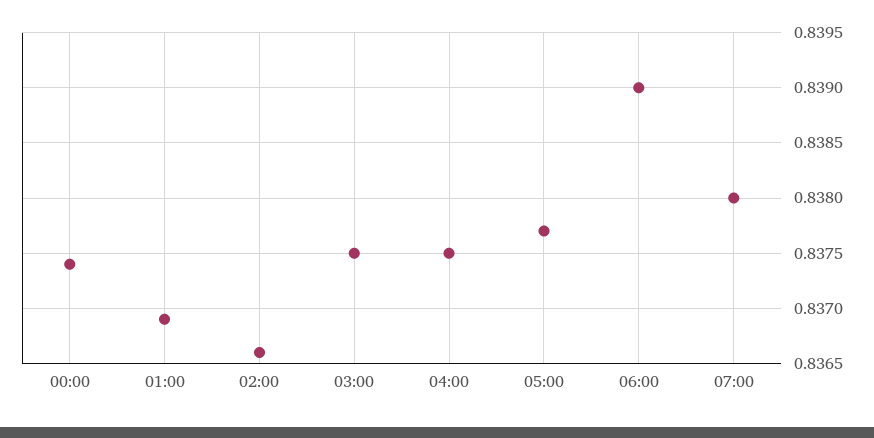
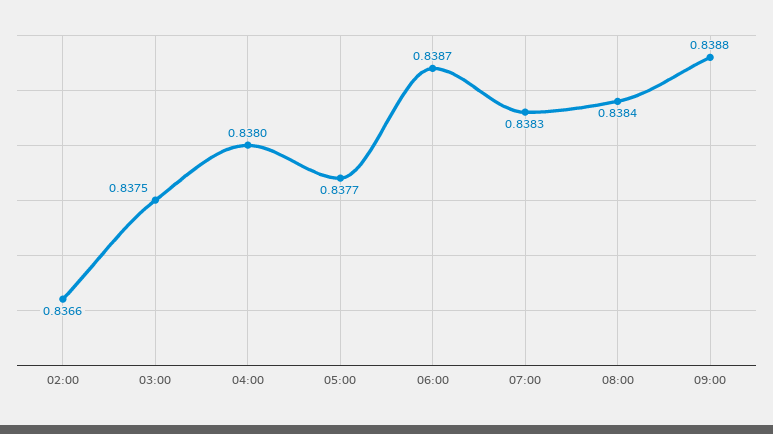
00:00: 0.8374 -> none
01:00: 0.8369 -> none
04:00: 0.8375 -> 0.838
06:00: 0.839 -> 0.8387
07:00: 0.838 -> 0.8383
08:00: none -> 0.8384
09:00: none -> 0.8388

